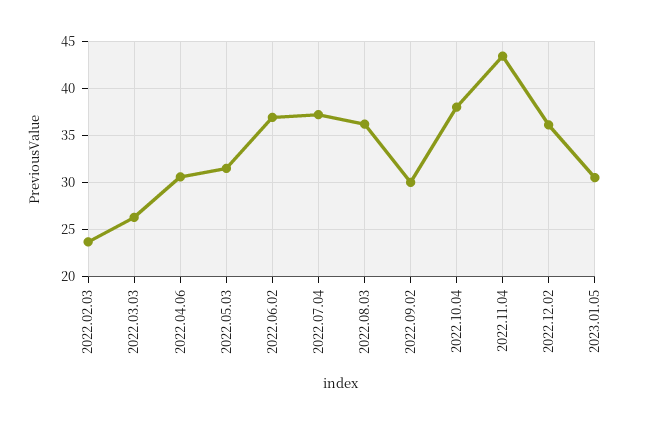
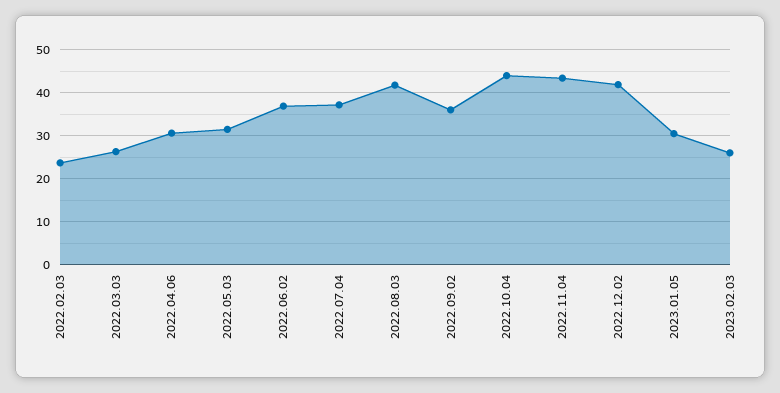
2022.08.03: 36 -> 42
2022.09.02: 30 -> 36
2022.10.04: 38 -> 44
2022.12.02: 36 -> 42
2023.02.03: none -> 26

